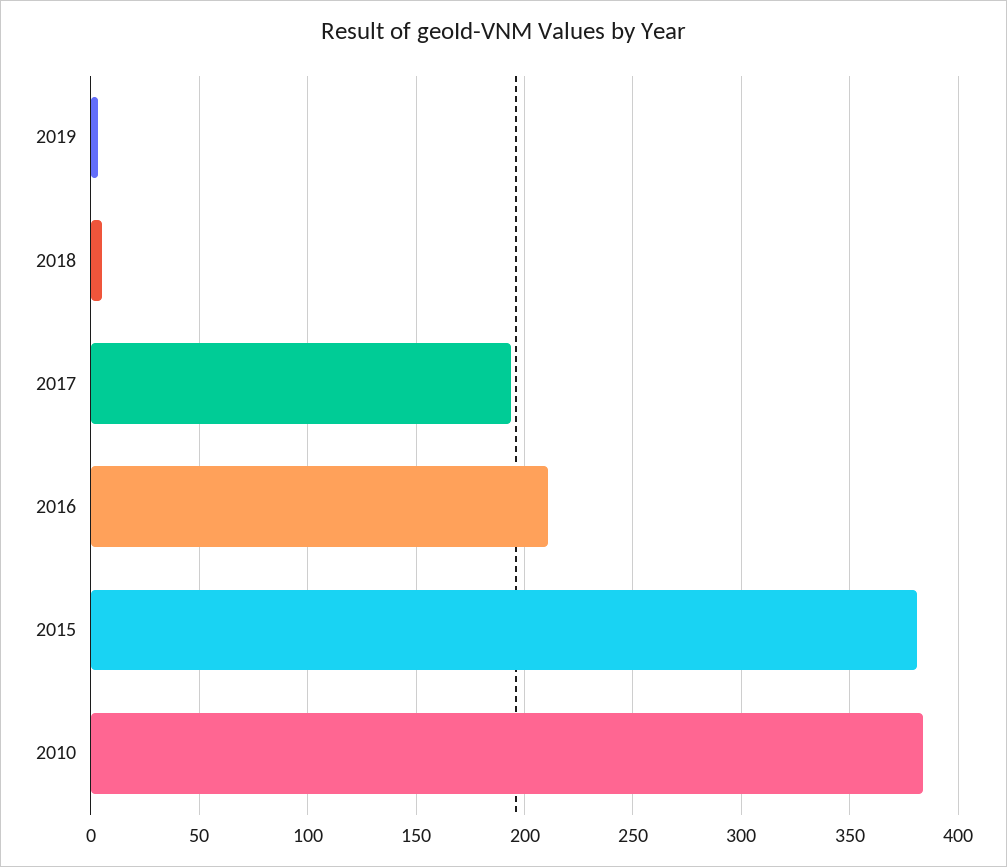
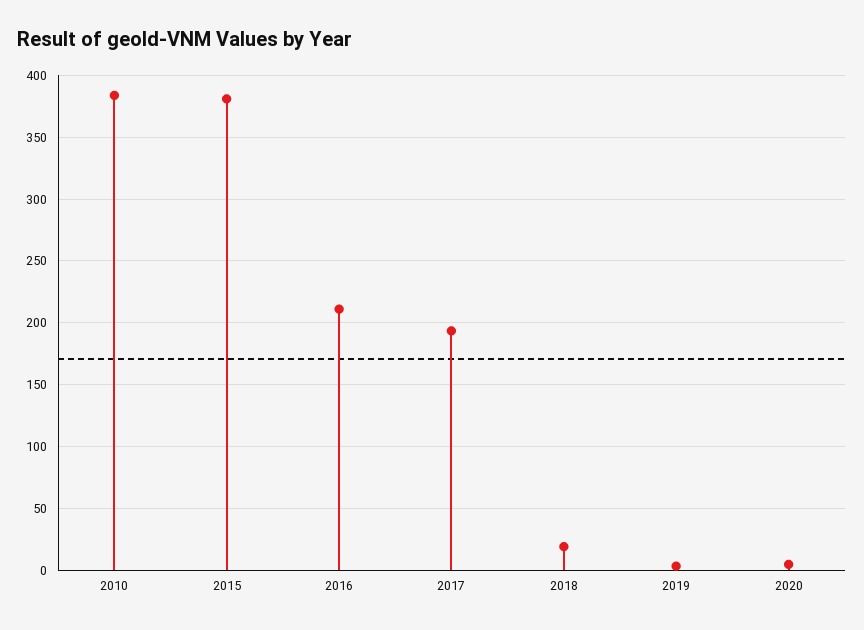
2018: 5 -> 20
2020: none -> 5

